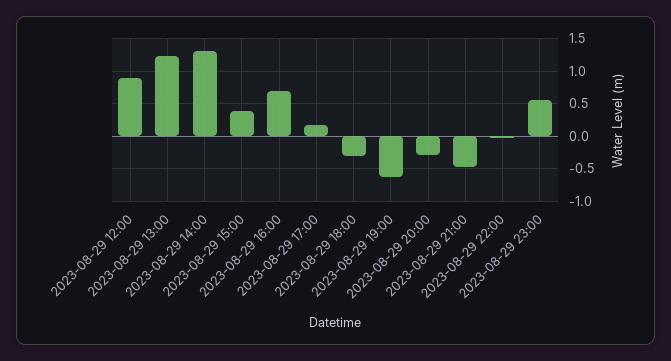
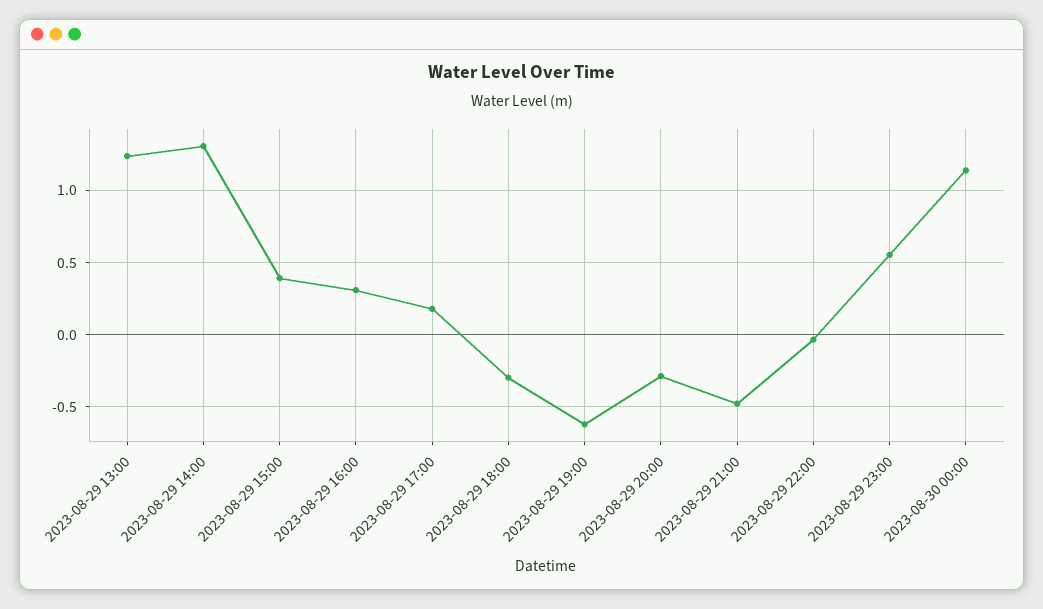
2023-08-29 12:00: 0.9 -> none
2023-08-29 16:00: 0.7 -> 0.3
2023-08-30 00:00: none -> 1.15

